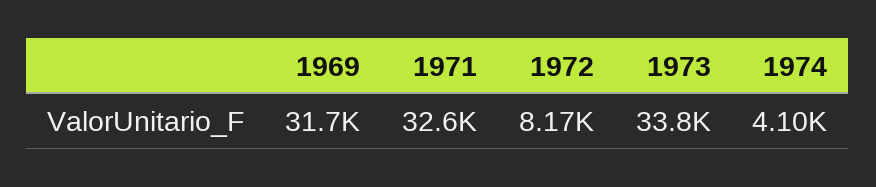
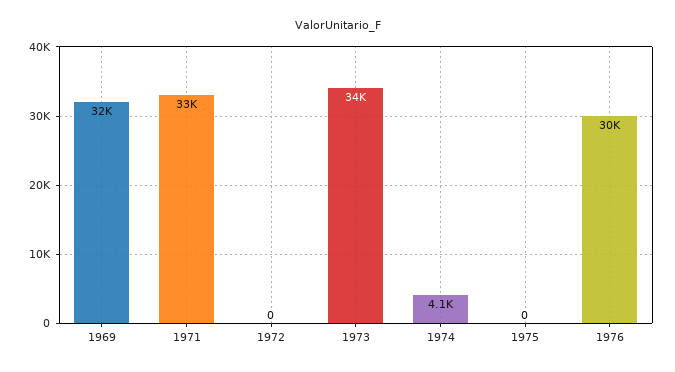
1972: 8170 -> 0
1975: none -> 0
1976: none -> 30000

